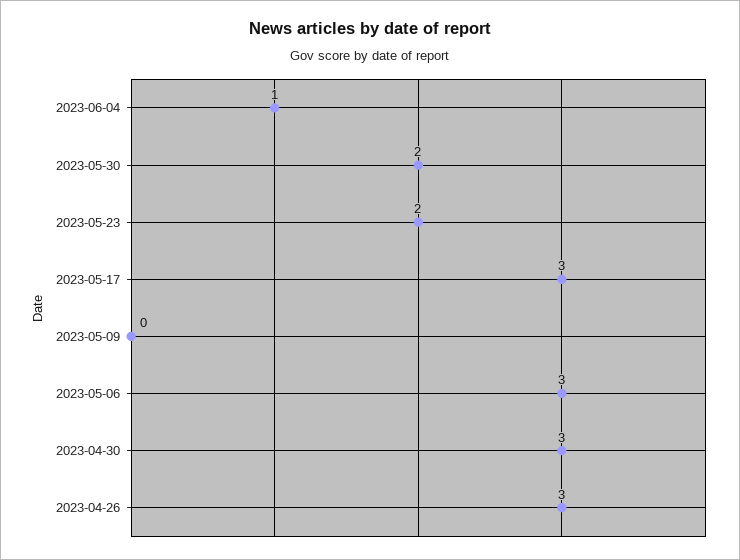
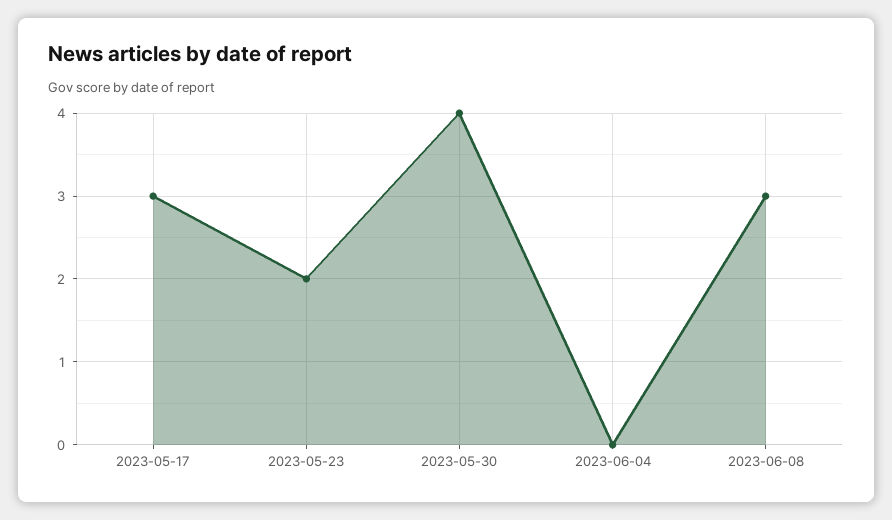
2023-06-04: 1 -> 0
2023-05-30: 2 -> 4
2023-05-09: 0 -> none
2023-05-06: 3 -> none
2023-04-30: 3 -> none
2023-04-26: 3 -> none
2023-06-08: none -> 3

